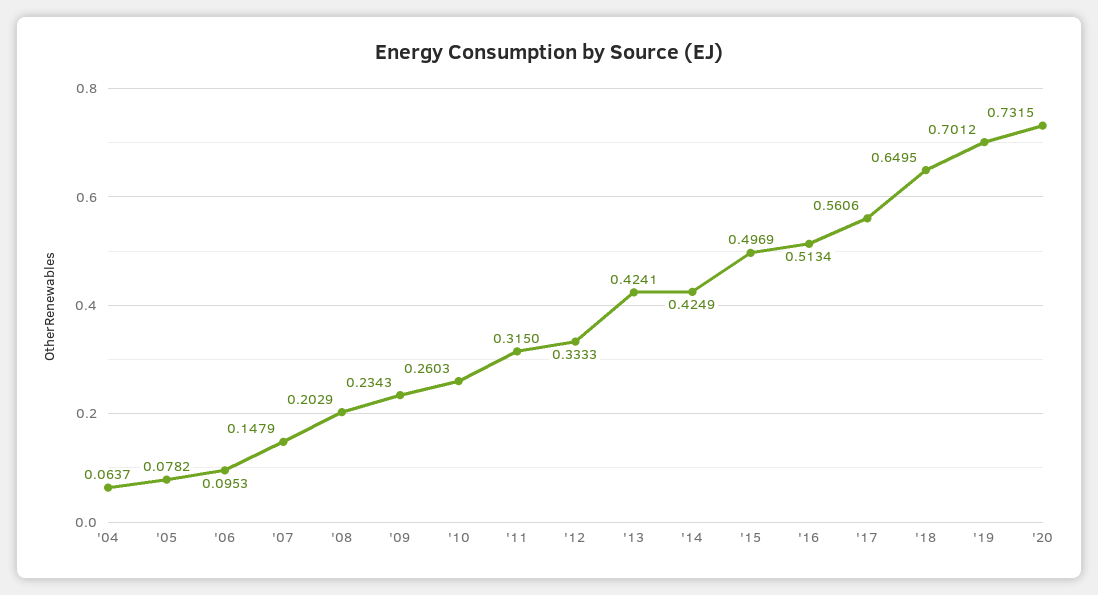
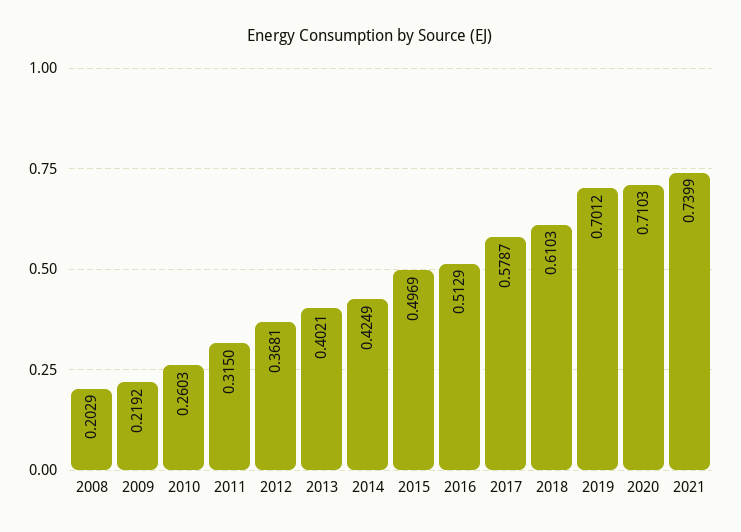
'04: 0.0637 -> none
'05: 0.0782 -> none
'06: 0.0953 -> none
'07: 0.1479 -> none
'09: 0.2343 -> 0.2192
'12: 0.3333 -> 0.3681
'13: 0.4241 -> 0.4021
'16: 0.5134 -> 0.5129
'17: 0.5606 -> 0.5787
'18: 0.6495 -> 0.6103
'20: 0.7315 -> 0.7103
2021: none -> 0.7399

